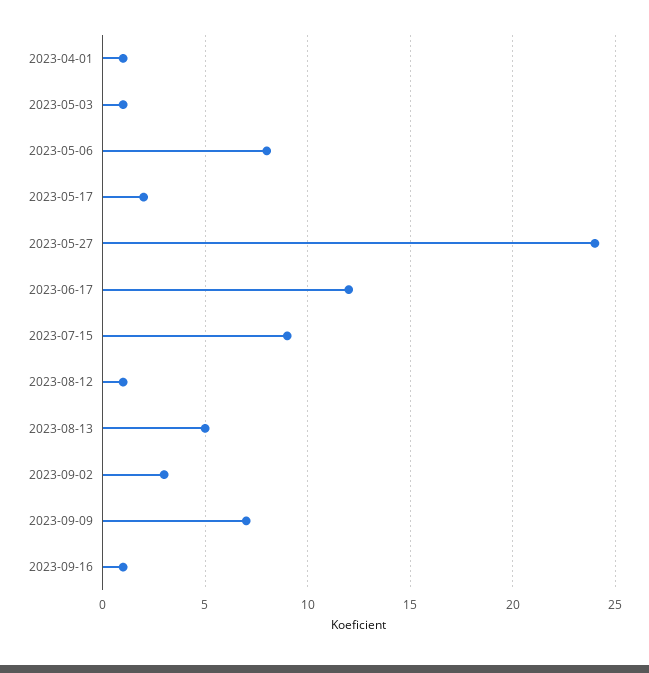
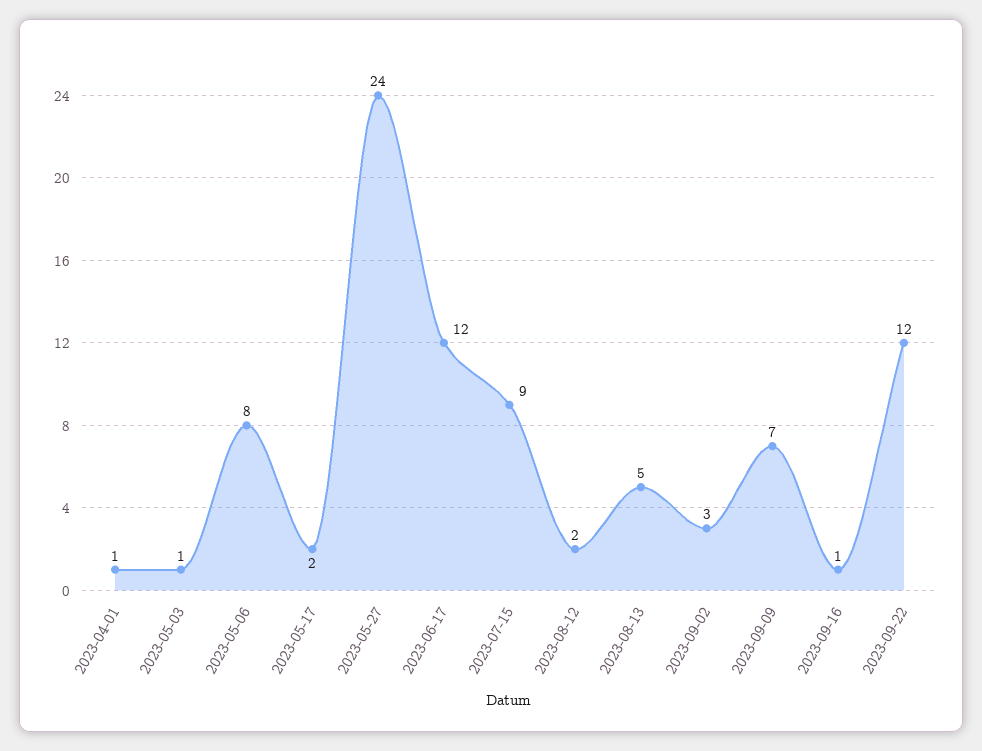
2023-08-12: 1 -> 2
2023-09-22: none -> 12

